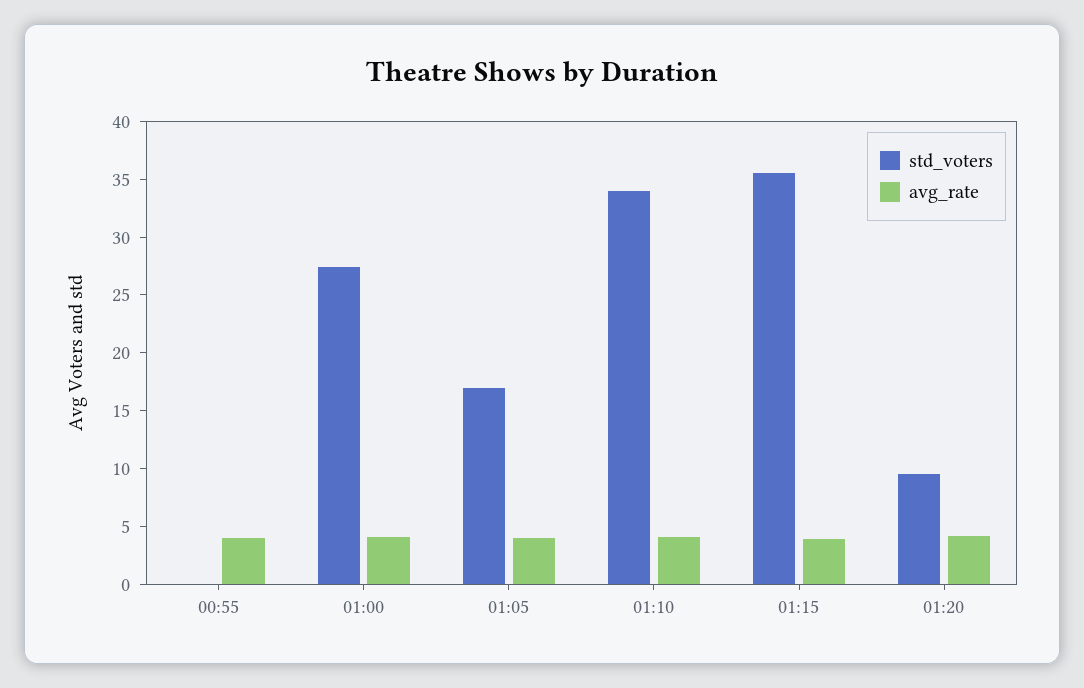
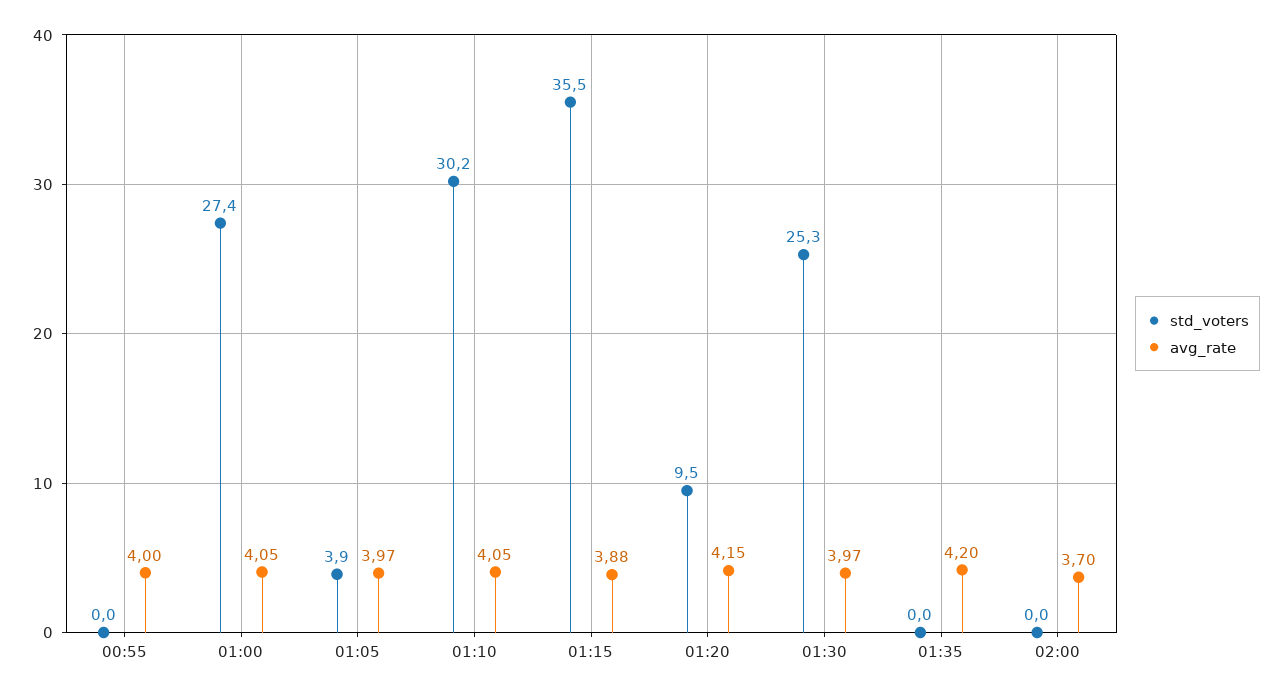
std_voters, 01:05: 17 -> 3.9
std_voters, 01:10: 34 -> 30.2
std_voters, 01:30: none -> 25.3
avg_rate, 01:30: none -> 3.97
std_voters, 01:35: none -> 0
avg_rate, 01:35: none -> 4.2
std_voters, 02:00: none -> 0
avg_rate, 02:00: none -> 3.7

